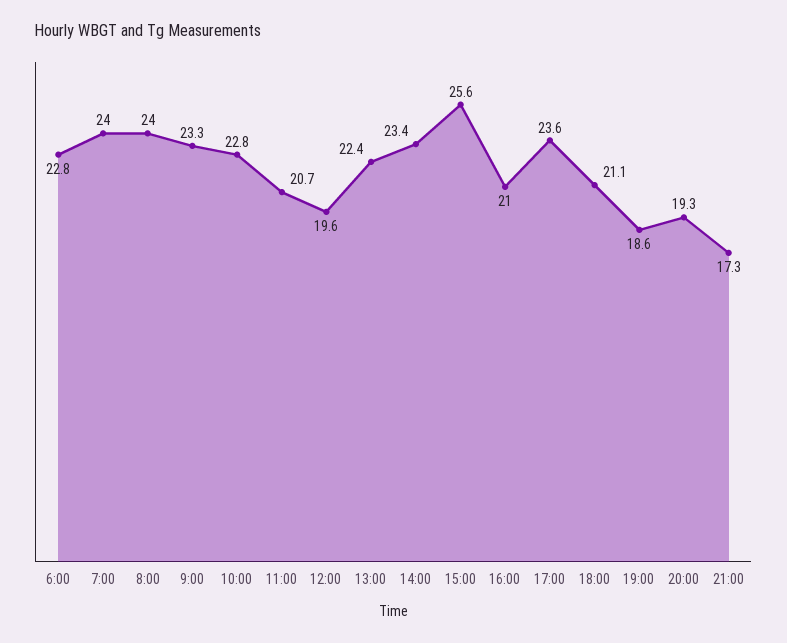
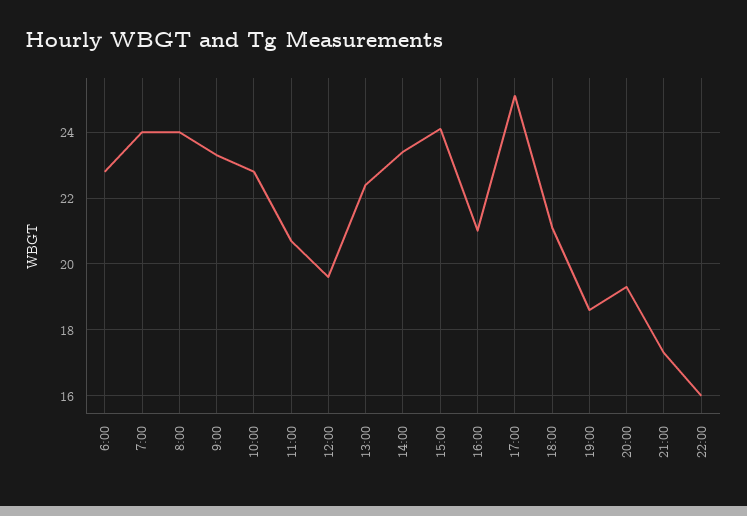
15:00: 25.6 -> 24
17:00: 23.6 -> 25
22:00: none -> 16

